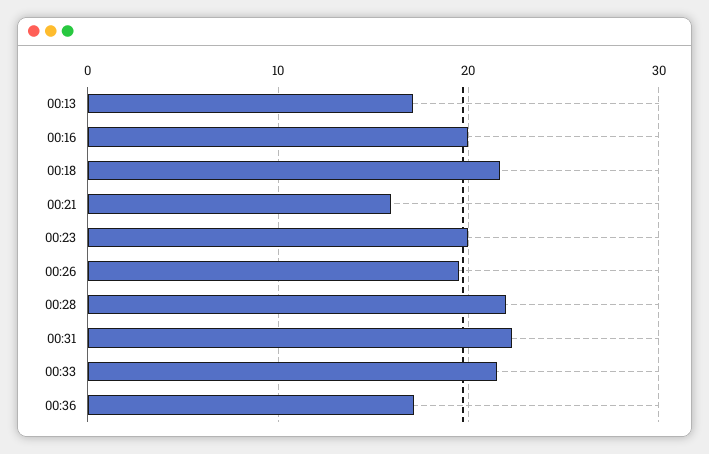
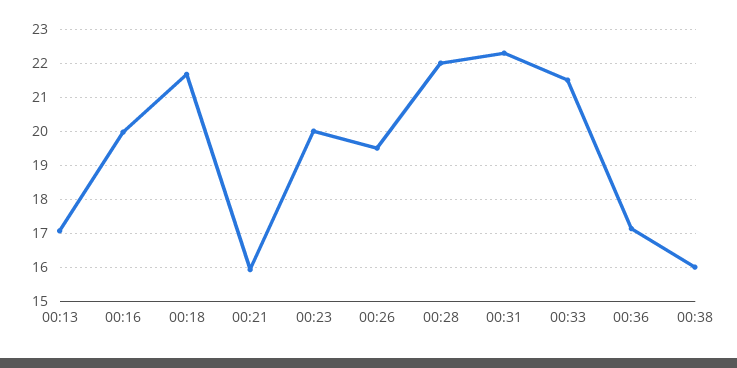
00:38: none -> 16

